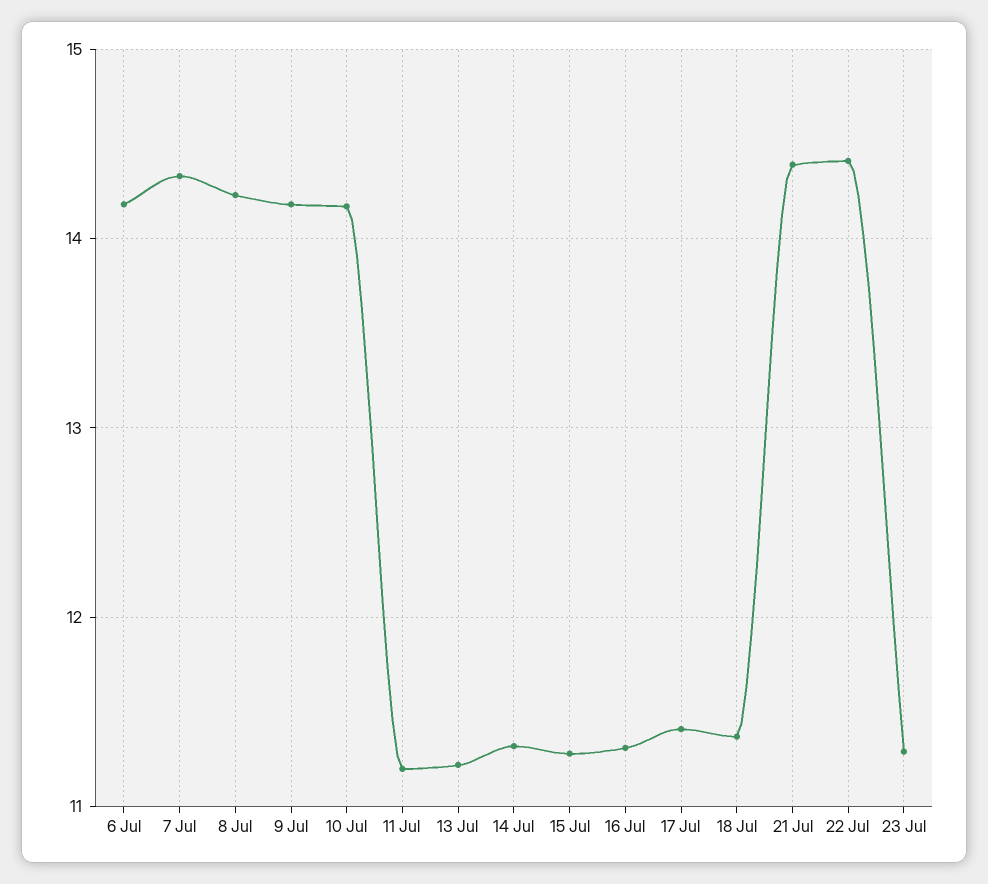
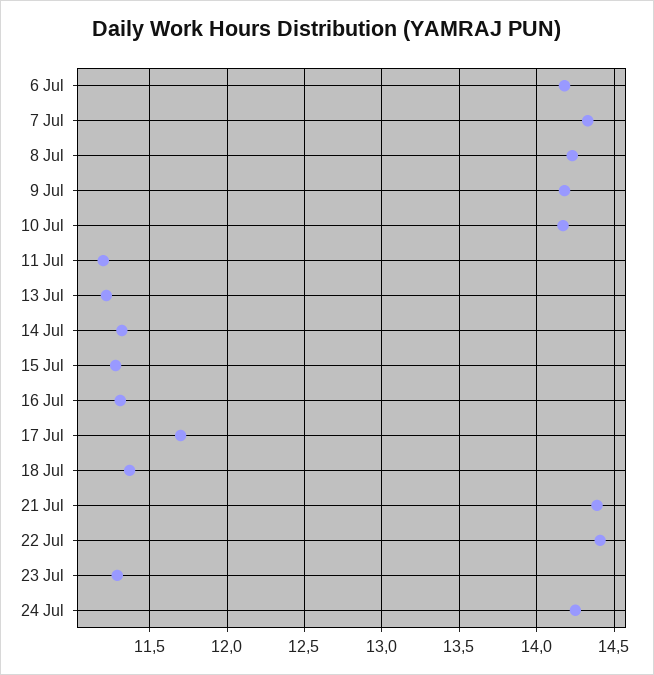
17 Jul: 11.4 -> 11.7
24 Jul: none -> 14.25

